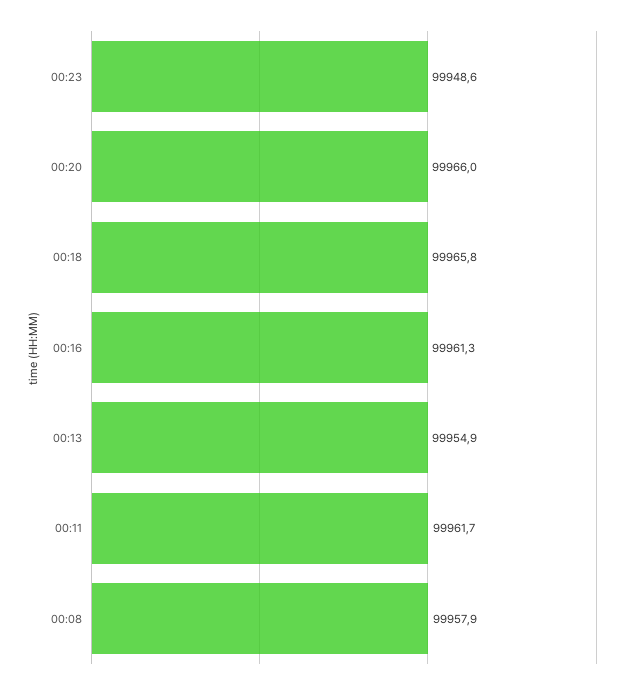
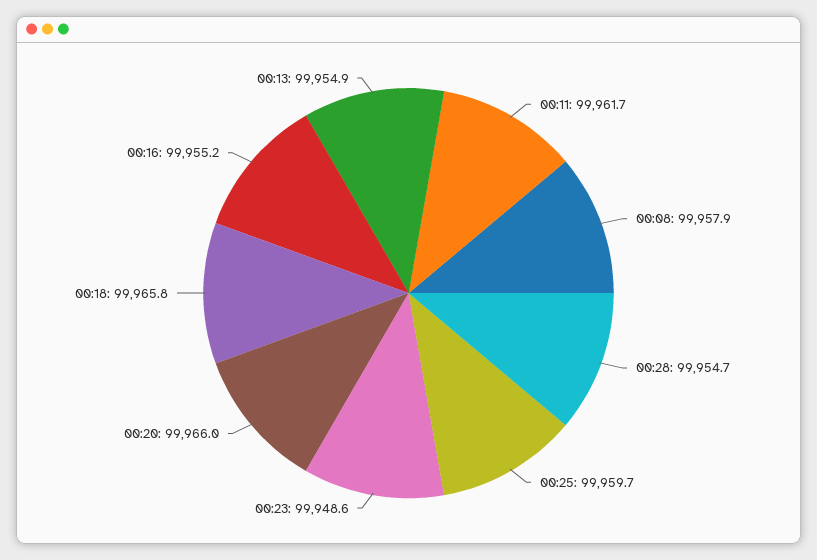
00:16: 99961.3 -> 99955.2
00:28: none -> 99954.7
00:25: none -> 99959.7

